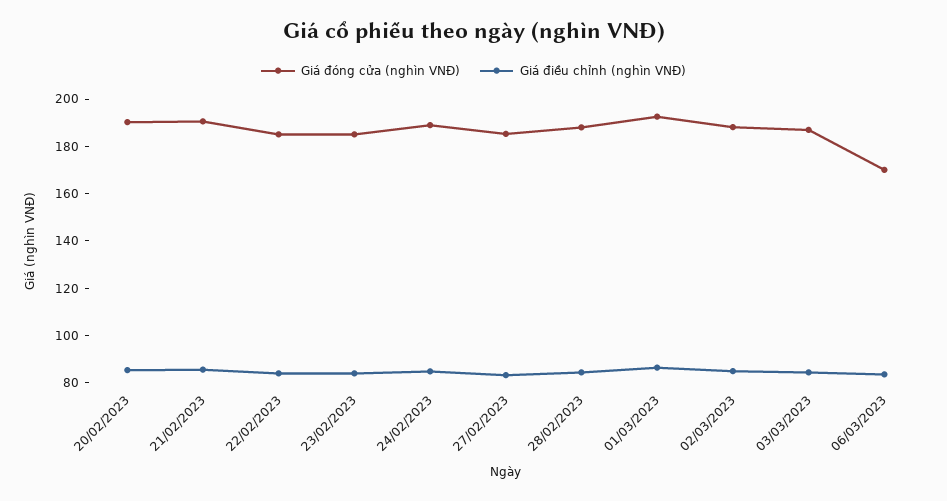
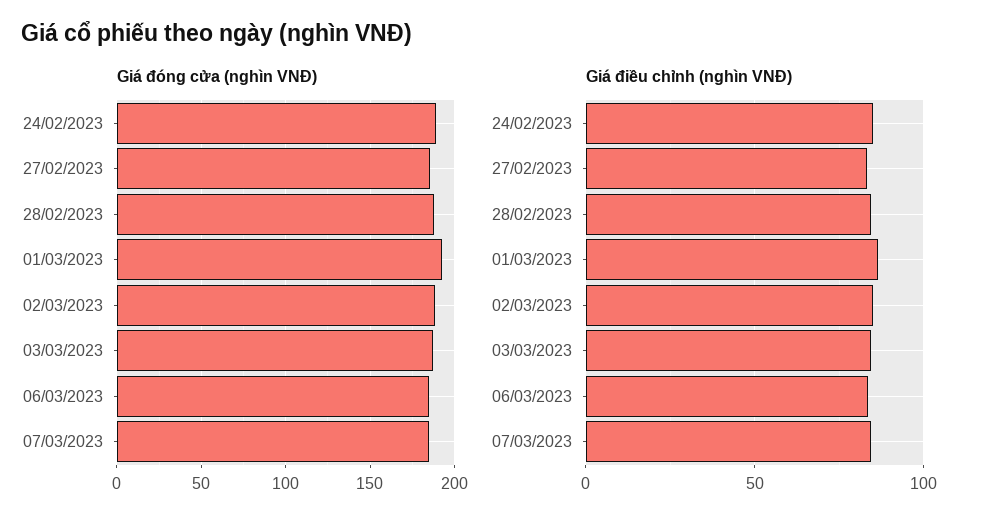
Giá đóng cửa (nghìn VNĐ), 20/02/2023: 190 -> none
Giá điều chỉnh (nghìn VNĐ), 20/02/2023: 85 -> none
Giá đóng cửa (nghìn VNĐ), 21/02/2023: 190 -> none
Giá điều chỉnh (nghìn VNĐ), 21/02/2023: 85 -> none
Giá đóng cửa (nghìn VNĐ), 22/02/2023: 185 -> none
Giá điều chỉnh (nghìn VNĐ), 22/02/2023: 85 -> none
Giá đóng cửa (nghìn VNĐ), 23/02/2023: 185 -> none
Giá điều chỉnh (nghìn VNĐ), 23/02/2023: 85 -> none
Giá đóng cửa (nghìn VNĐ), 06/03/2023: 170 -> 185
Giá đóng cửa (nghìn VNĐ), 07/03/2023: none -> 185
Giá điều chỉnh (nghìn VNĐ), 07/03/2023: none -> 85

